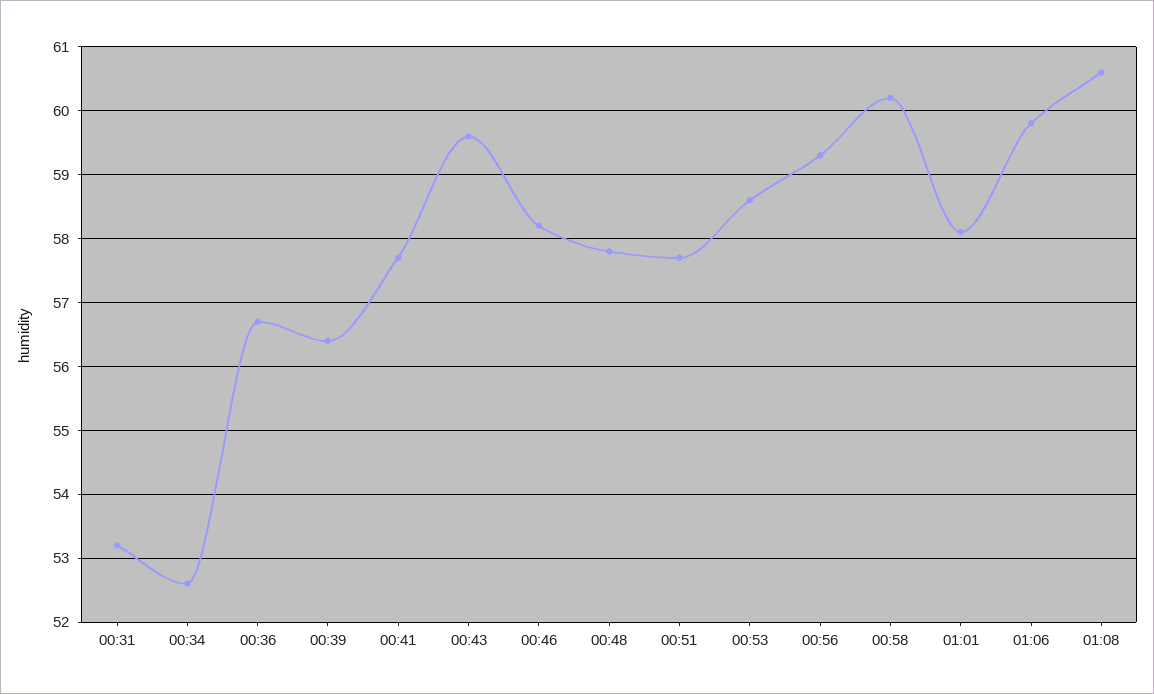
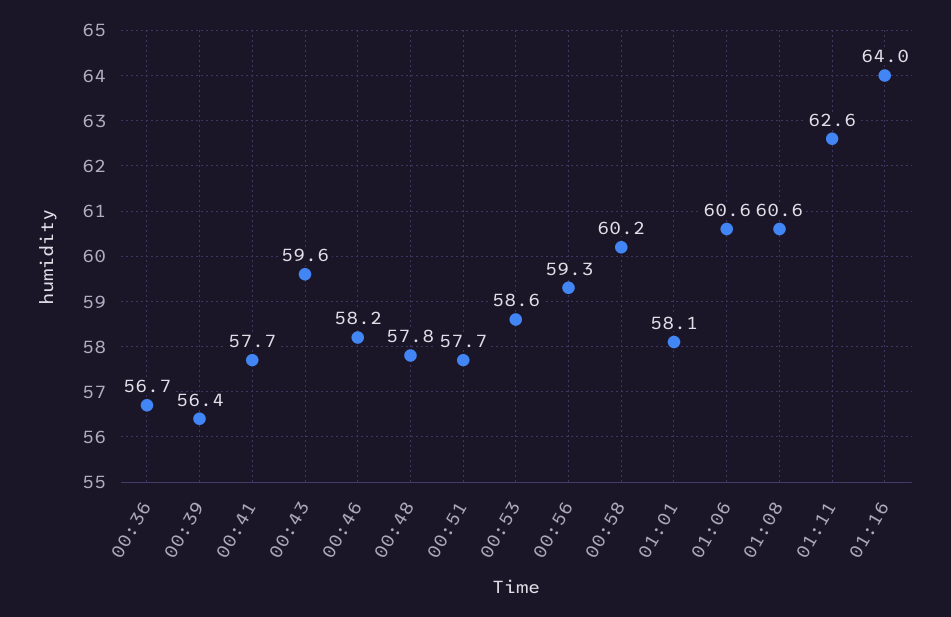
00:31: 53.2 -> none
00:34: 52.6 -> none
01:06: 59.8 -> 60.6
01:11: none -> 62.6
01:16: none -> 64

